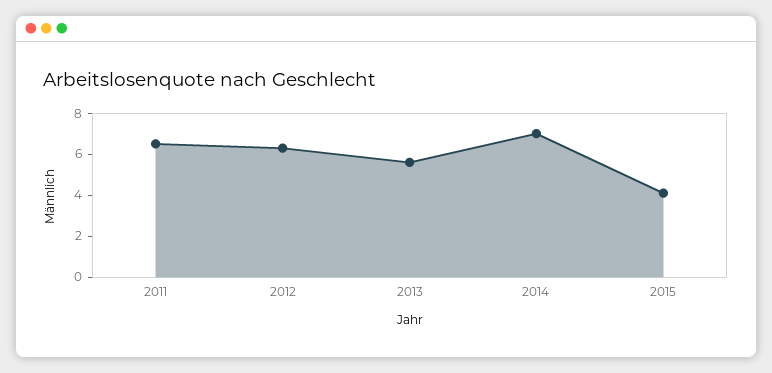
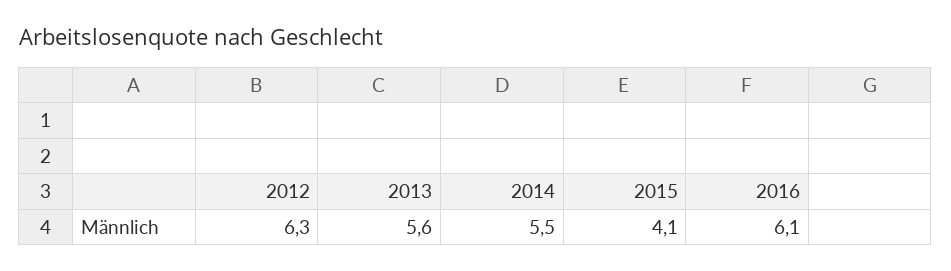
2011: 6.5 -> none
2014: 7 -> 5.5
2016: none -> 6.1

